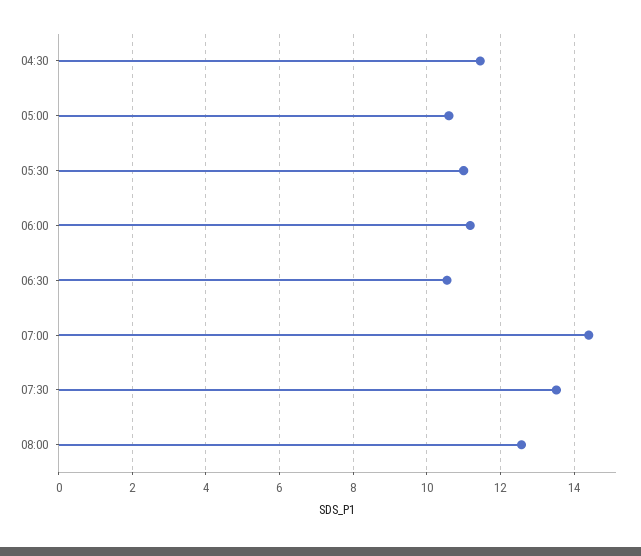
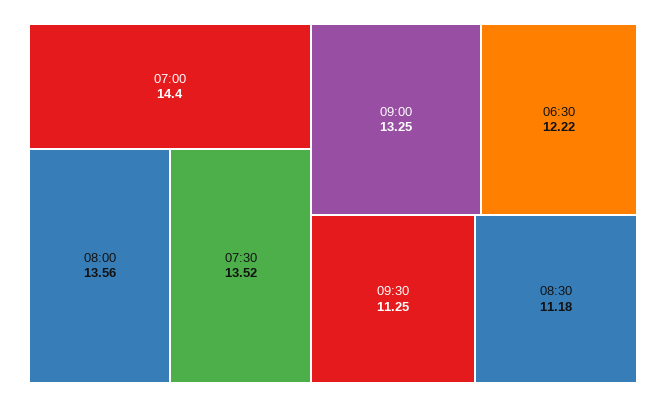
04:30: 11.4 -> none
05:00: 10.6 -> none
05:30: 11 -> none
06:00: 11.2 -> none
06:30: 10.6 -> 12.22
08:00: 12.6 -> 13.56
09:00: none -> 13.25
09:30: none -> 11.25
08:30: none -> 11.18

